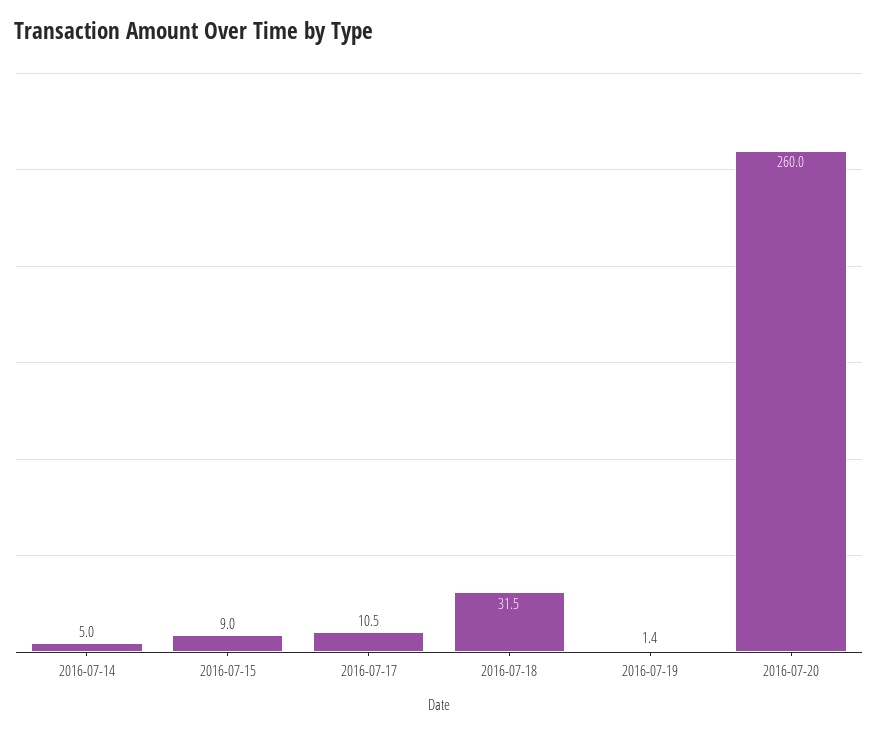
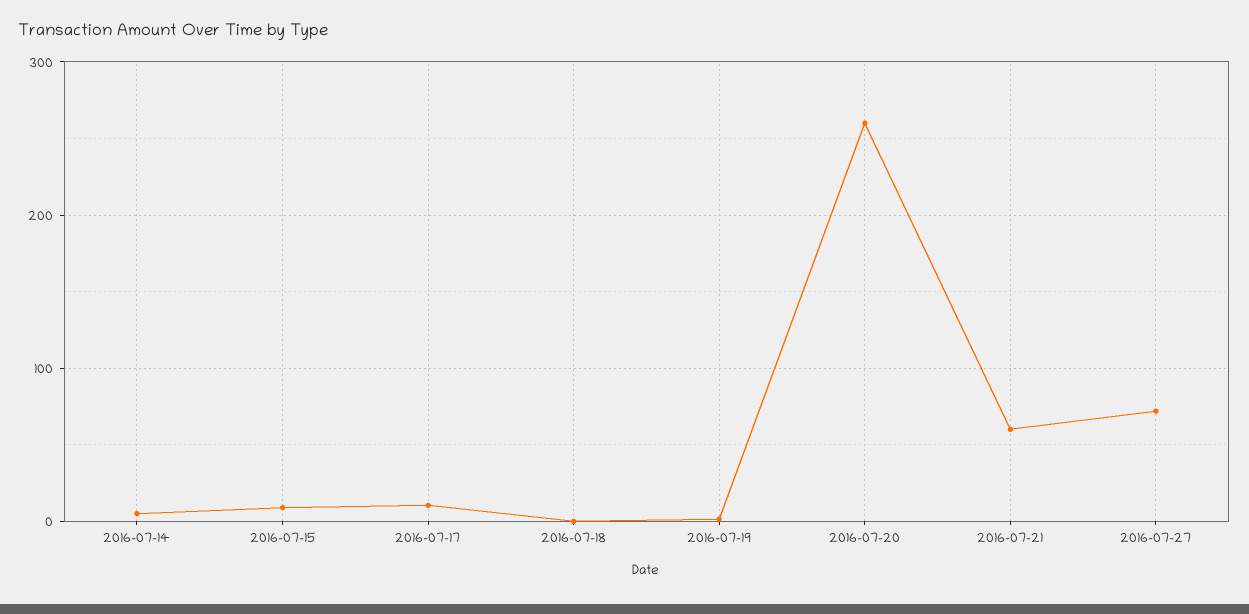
2016-07-18: 31.5 -> 0
2016-07-21: none -> 60
2016-07-27: none -> 70

